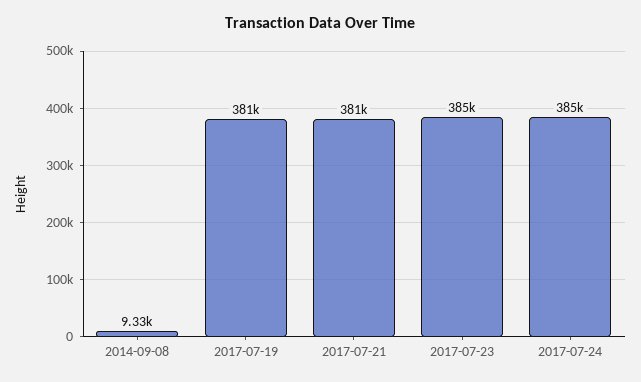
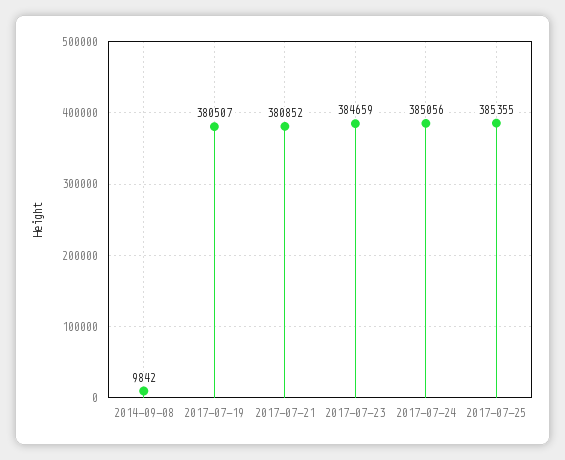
2014-09-08: 9330 -> 9842
2017-07-25: none -> 385355

